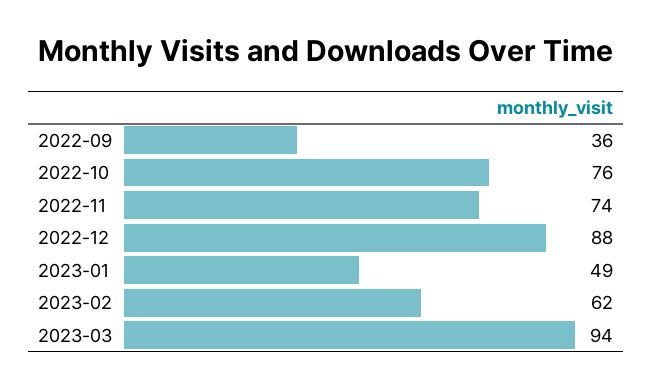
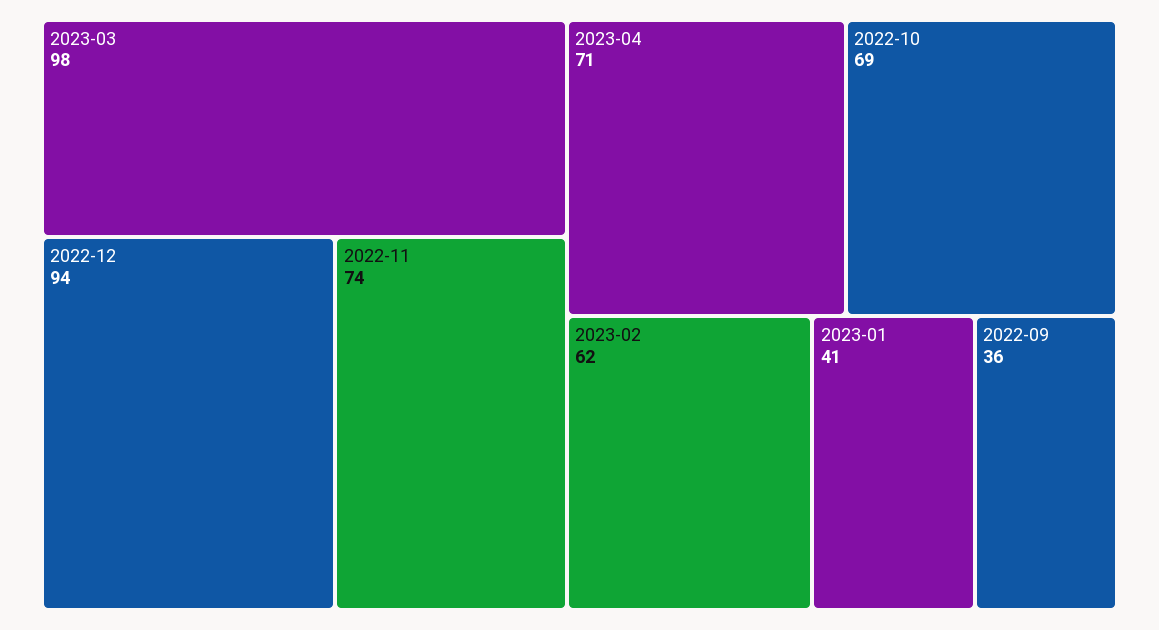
2022-10: 76 -> 69
2022-12: 88 -> 94
2023-01: 49 -> 41
2023-03: 94 -> 98
2023-04: none -> 71

